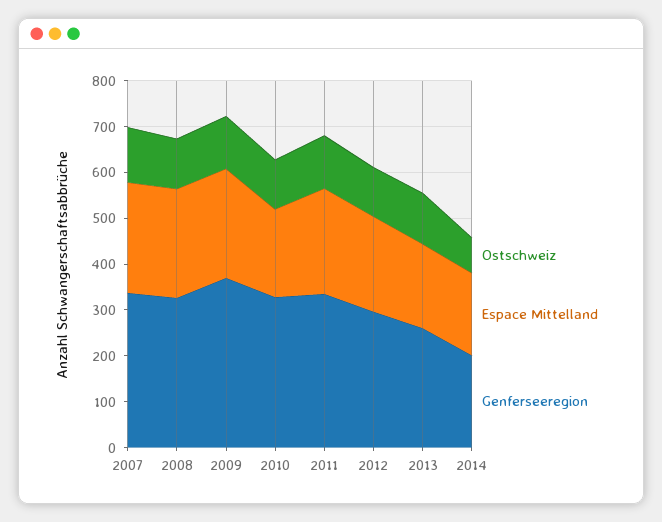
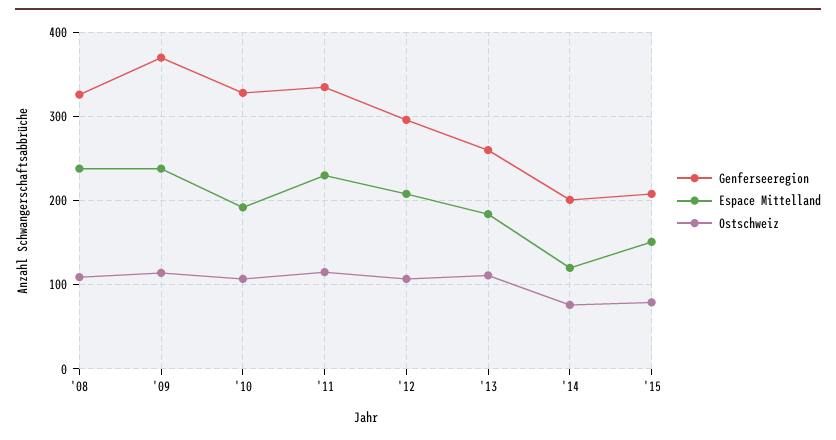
Ostschweiz, 2007: 120 -> none
Espace Mittelland, 2007: 240 -> none
Genferseeregion, 2007: 340 -> none
Espace Mittelland, 2014: 180 -> 120
Genferseeregion, '15: none -> 210
Espace Mittelland, '15: none -> 150
Ostschweiz, '15: none -> 80

